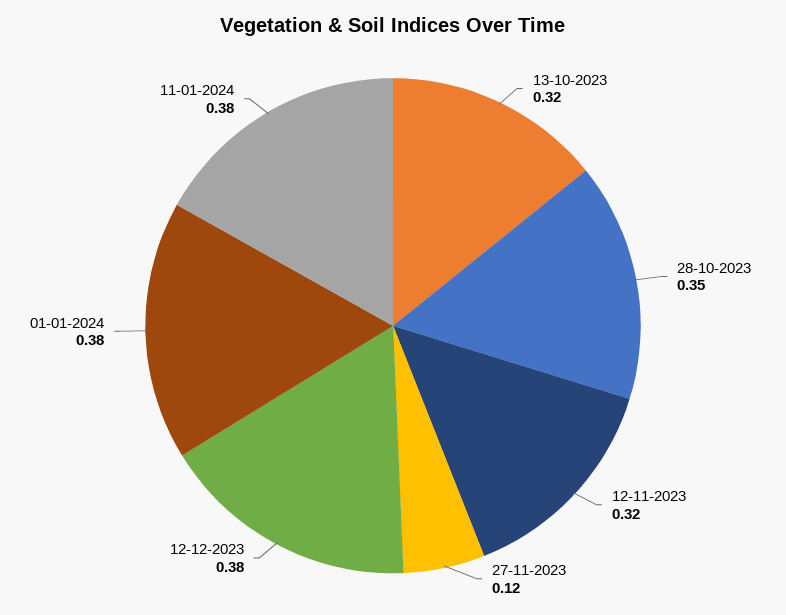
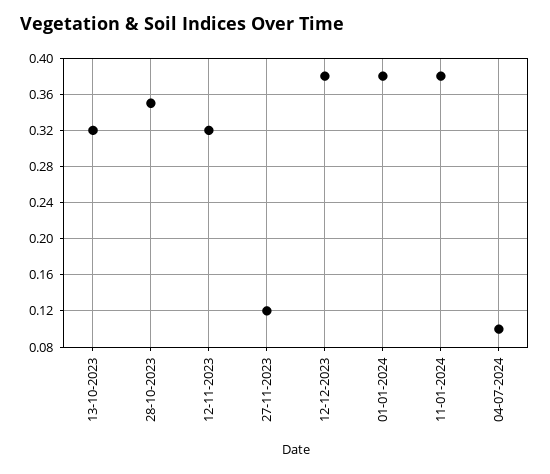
04-07-2024: none -> 0.1

